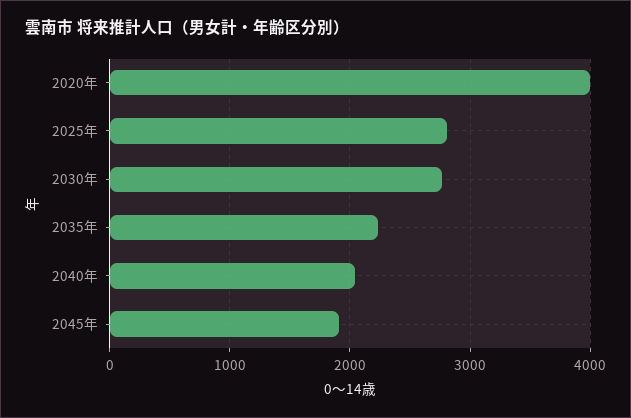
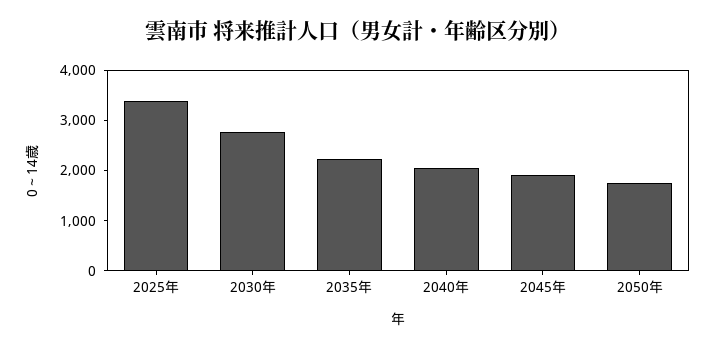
2020年: 4000 -> none
2025年: 2800 -> 3400
2050年: none -> 1800

